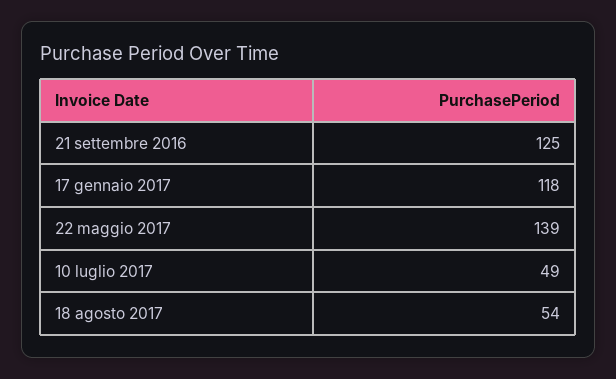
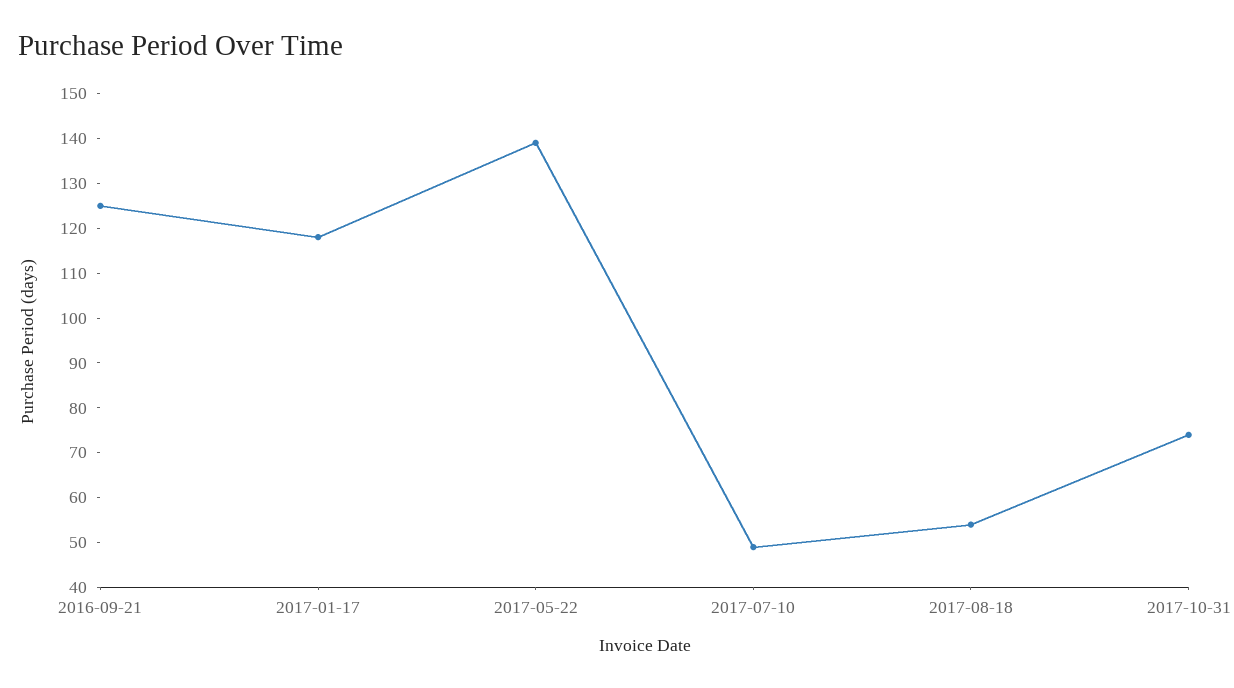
2017-10-31: none -> 75

